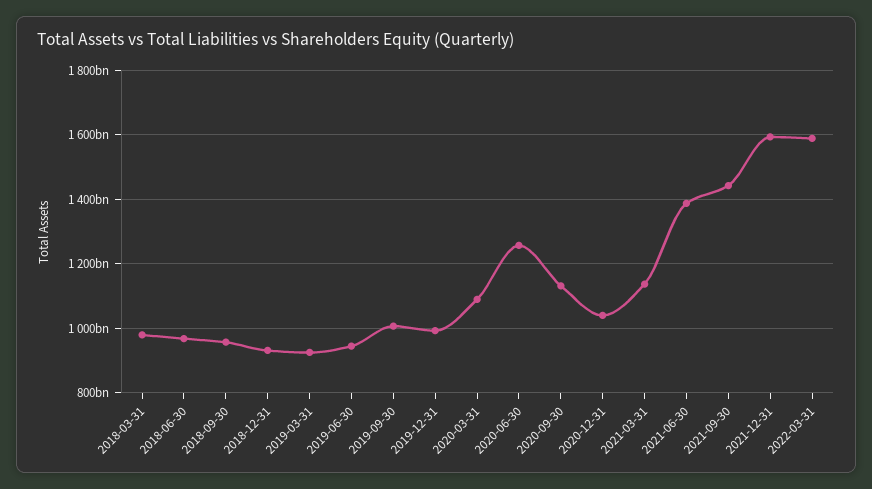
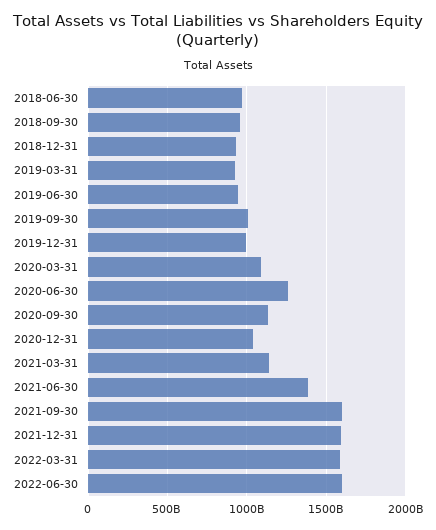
2018-03-31: 980000000000 -> none
2021-09-30: 1440000000000 -> 1600000000000
2022-06-30: none -> 1600000000000

